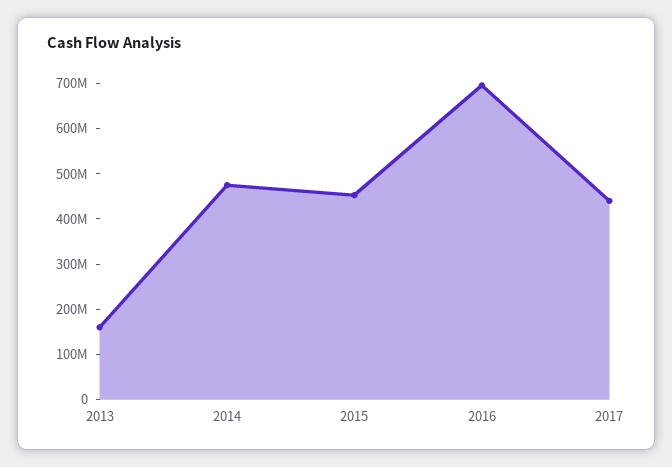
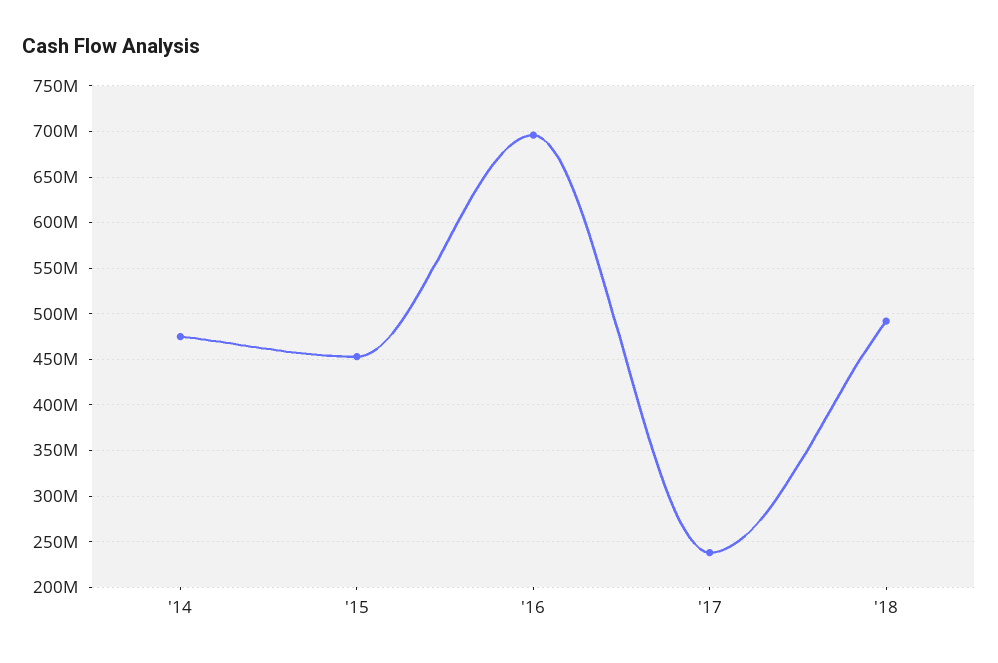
2013: 160000000 -> none
2017: 440000000 -> 240000000
'18: none -> 490000000

